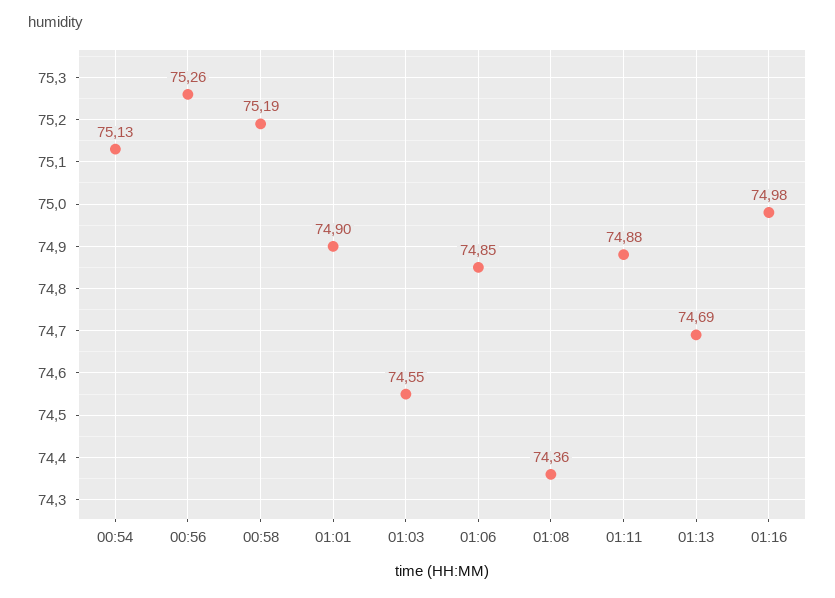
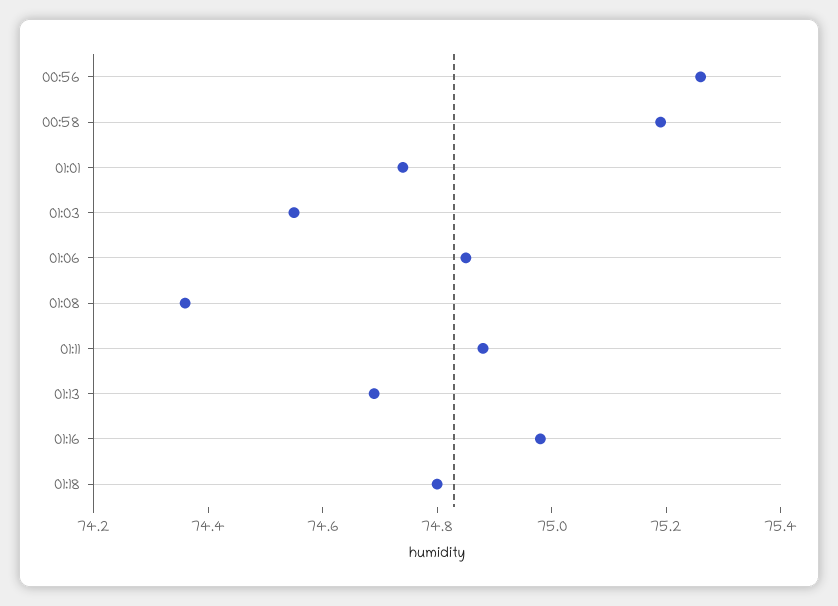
00:54: 75.13 -> none
01:01: 74.9 -> 74.75
01:18: none -> 74.8

